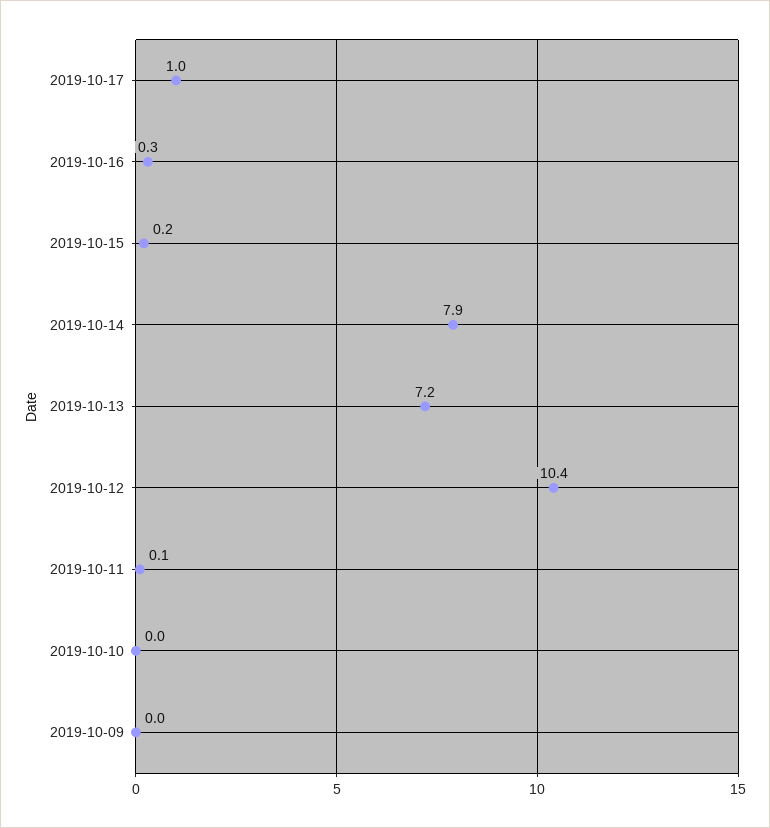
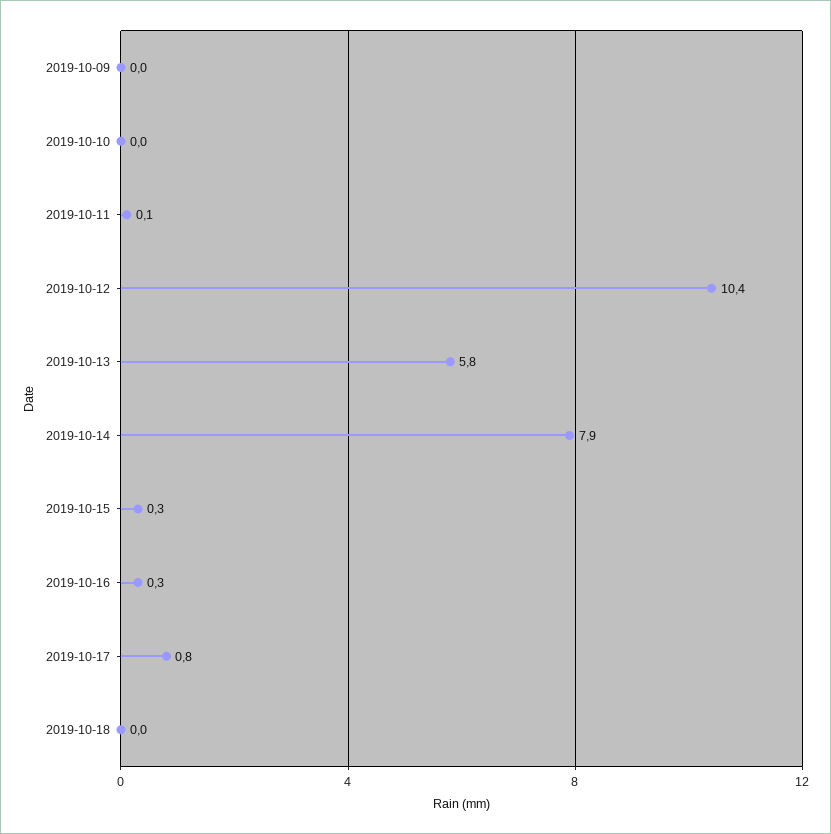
2019-10-17: 1 -> 0.8
2019-10-15: 0.2 -> 0.3
2019-10-13: 7.2 -> 5.8
2019-10-18: none -> 0

